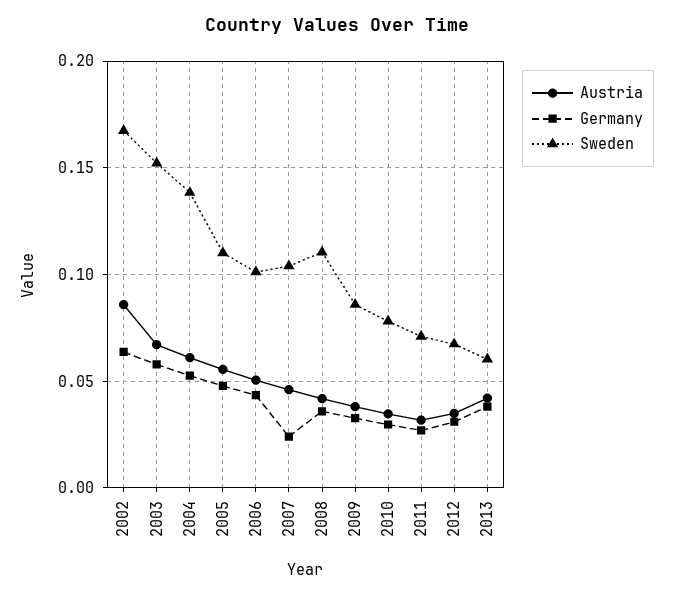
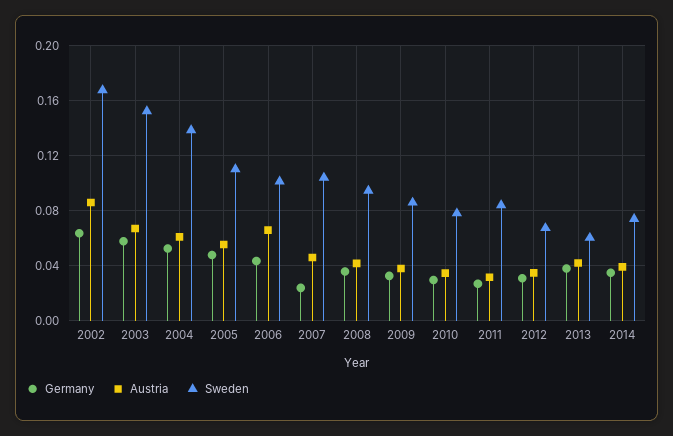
Austria, 2006: 0.05 -> 0.065
Sweden, 2008: 0.11 -> 0.095
Sweden, 2011: 0.07 -> 0.085
Germany, 2014: none -> 0.035
Austria, 2014: none -> 0.04
Sweden, 2014: none -> 0.075

